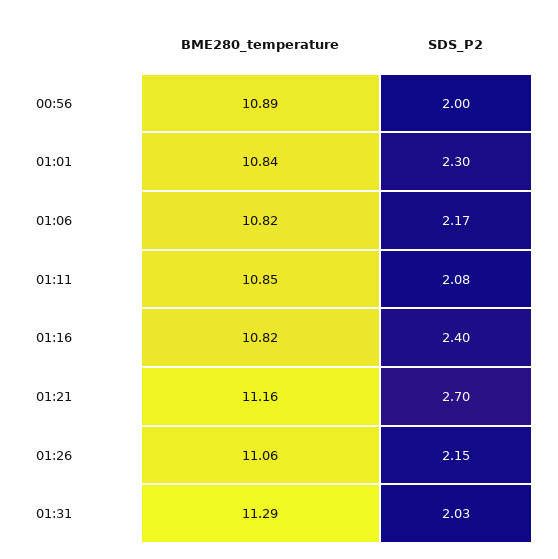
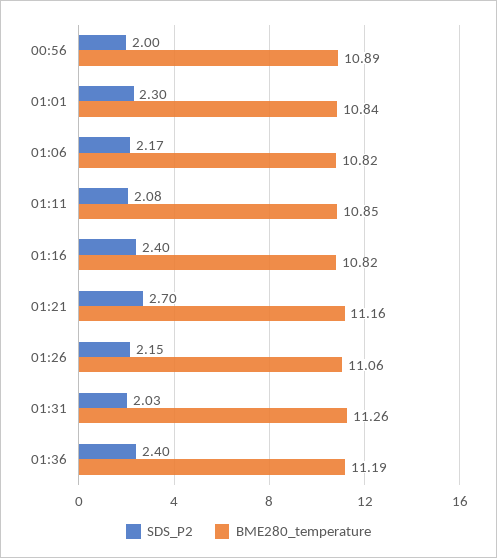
BME280_temperature, 01:31: 11.29 -> 11.26
SDS_P2, 01:36: none -> 2.4
BME280_temperature, 01:36: none -> 11.19

